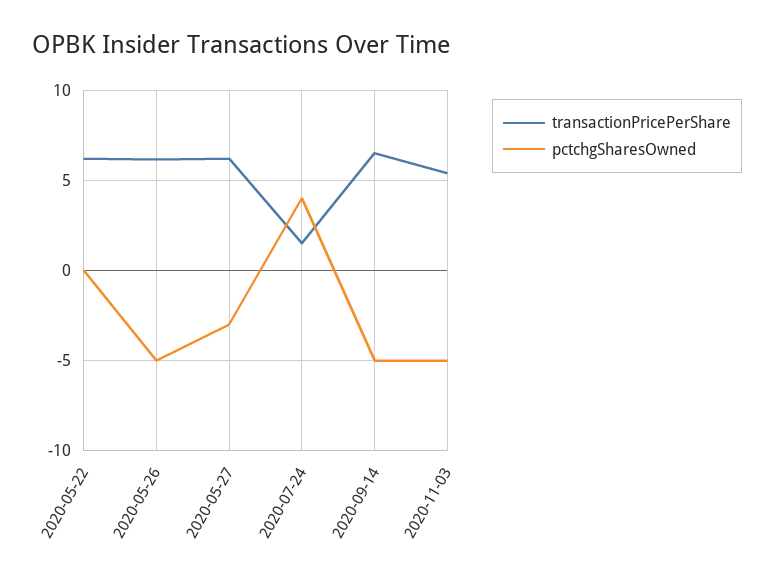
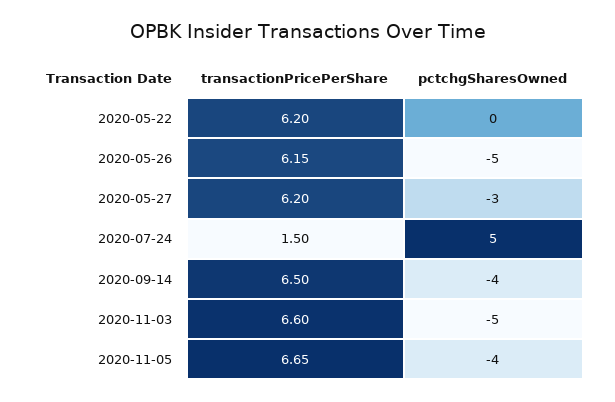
pctchgSharesOwned, 2020-07-24: 4 -> 5
pctchgSharesOwned, 2020-09-14: -5 -> -4
transactionPricePerShare, 2020-11-03: 5.5 -> 6.6
transactionPricePerShare, 2020-11-05: none -> 6.65
pctchgSharesOwned, 2020-11-05: none -> -4

